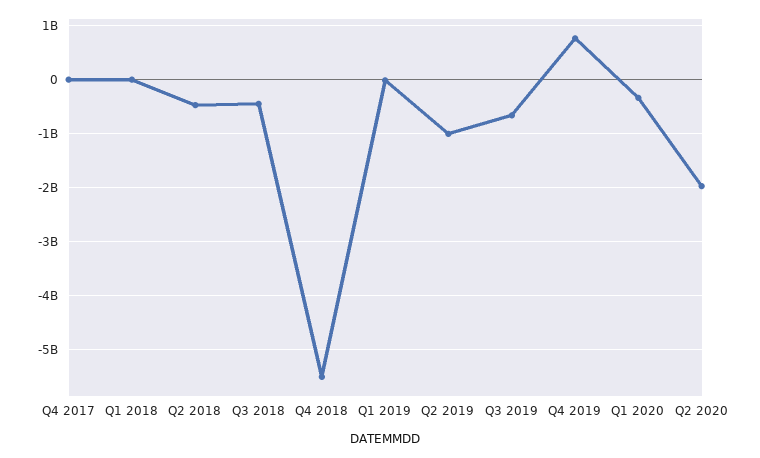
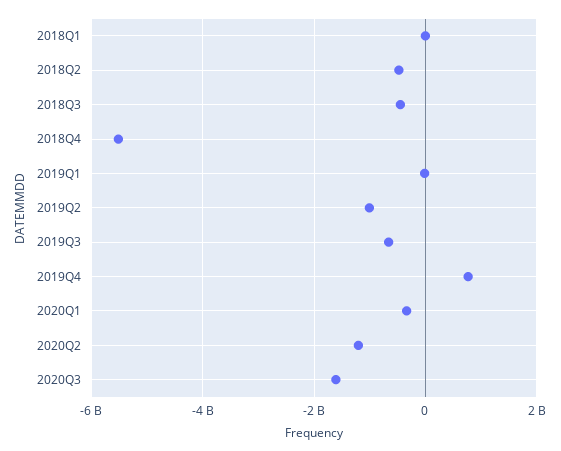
Q4 2017: 0 -> none
Q2 2020: -2000000000 -> -1200000000
2020Q3: none -> -1600000000

